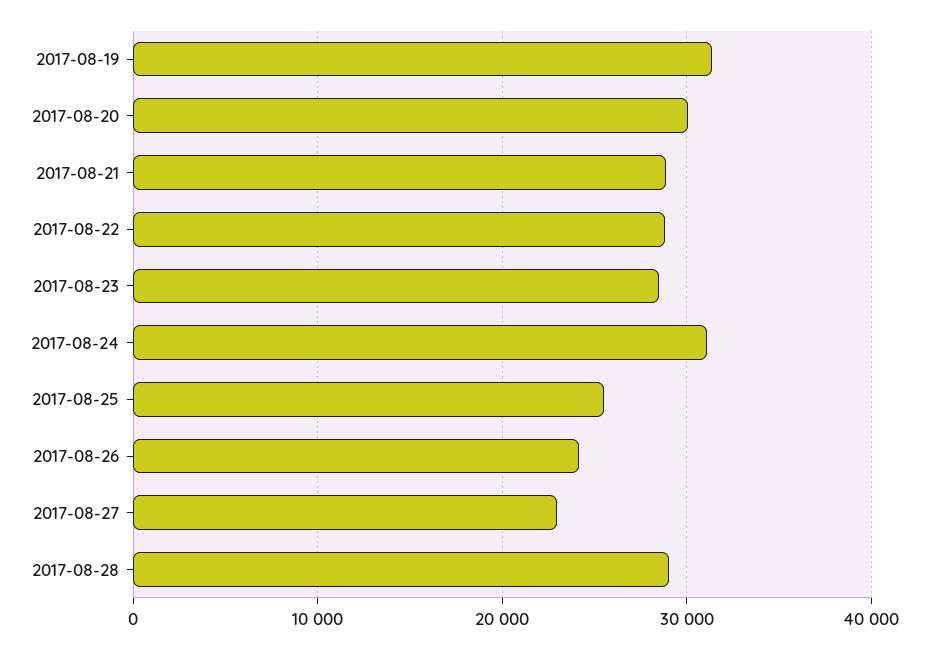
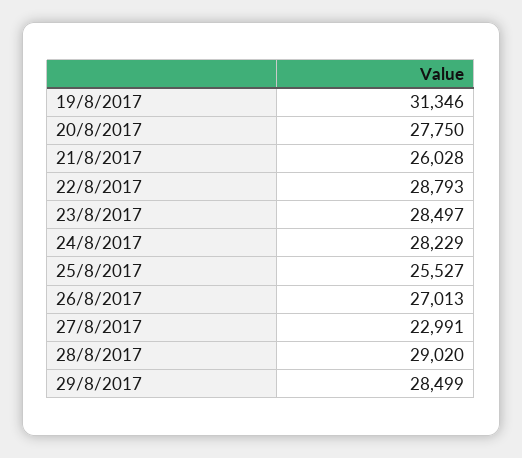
2017-08-20: 30000 -> 27750
2017-08-21: 29000 -> 26028
2017-08-24: 31000 -> 28229
2017-08-26: 24000 -> 27013
29/8/2017: none -> 28499

